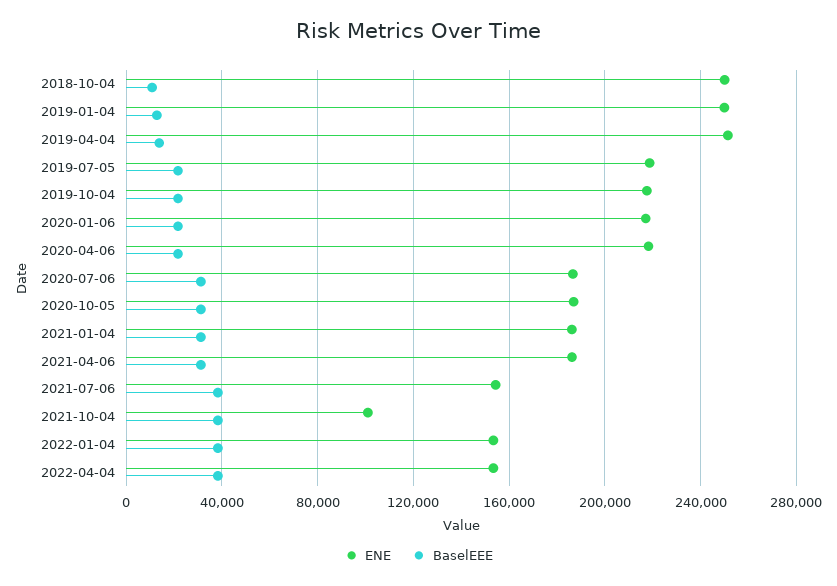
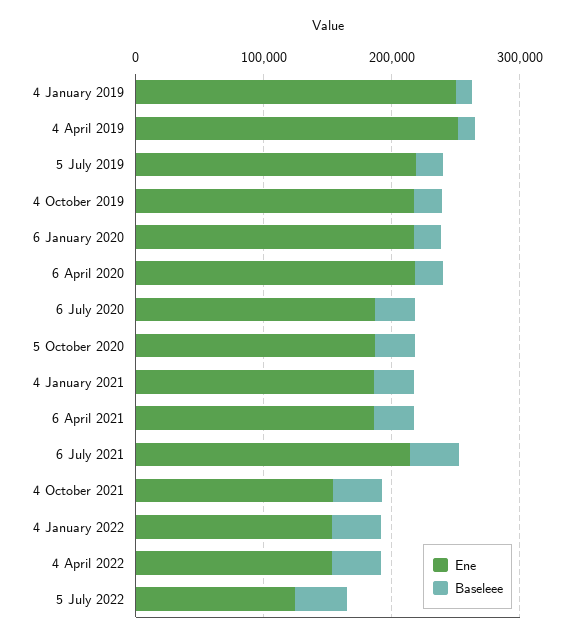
ENE, 2018-10-04: 250000 -> none
BaselEEE, 2018-10-04: 10000 -> none
ENE, 2021-07-06: 155000 -> 220000
ENE, 2021-10-04: 100000 -> 160000
ENE, 5 July 2022: none -> 120000
BaselEEE, 5 July 2022: none -> 40000

